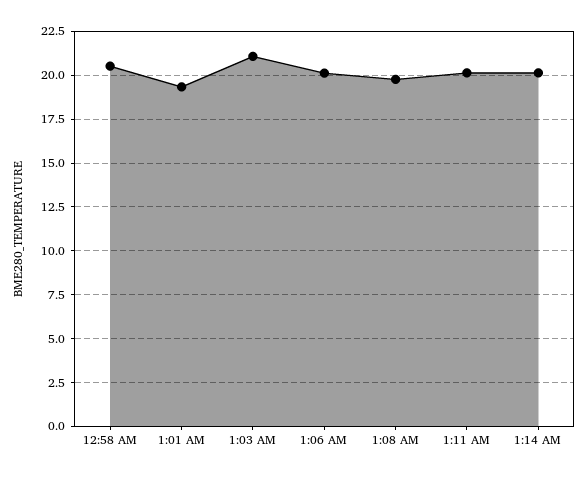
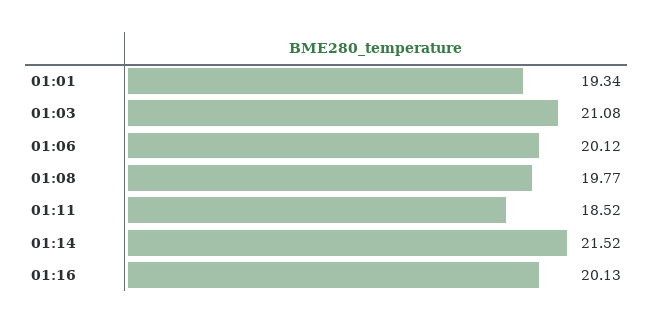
12:58 AM: 20.5 -> none
1:11 AM: 20 -> 18.52
1:14 AM: 20 -> 21.52
01:16: none -> 20.13

